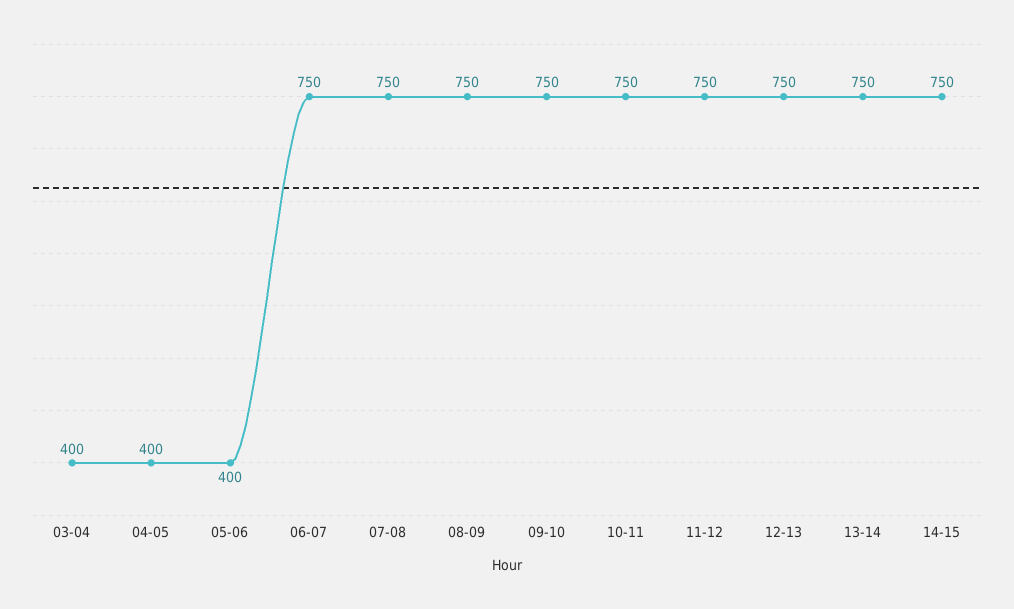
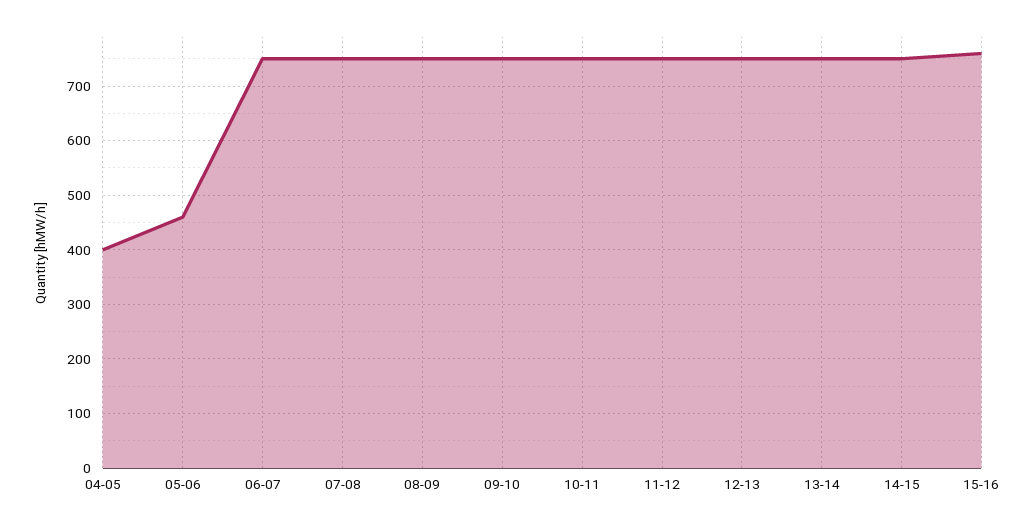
03-04: 400 -> none
05-06: 400 -> 460
15-16: none -> 760

